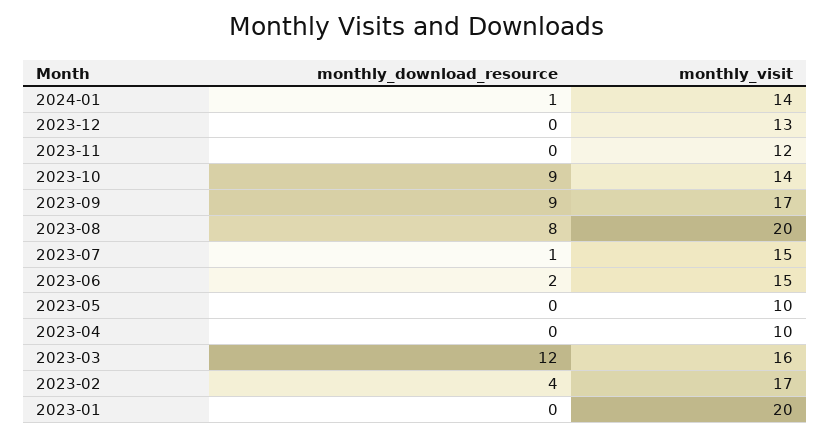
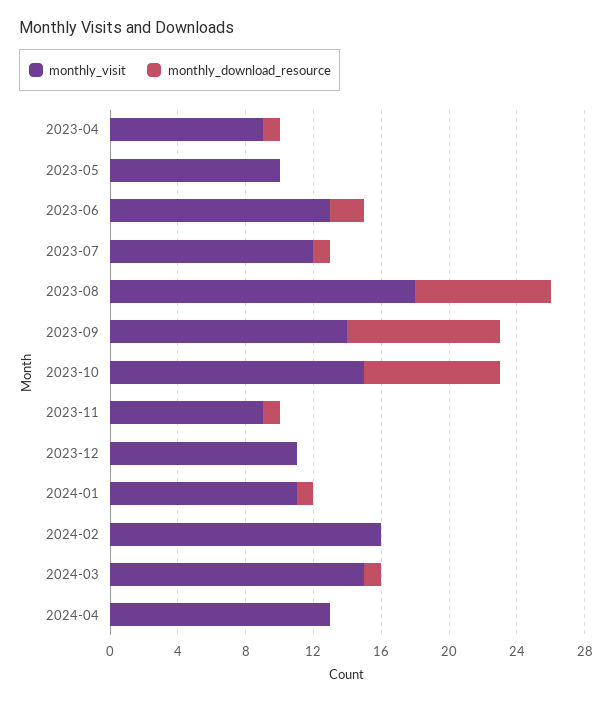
monthly_visit, 2024-01: 14 -> 11
monthly_visit, 2023-12: 13 -> 11
monthly_download_resource, 2023-11: 0 -> 1
monthly_visit, 2023-11: 12 -> 9
monthly_download_resource, 2023-10: 9 -> 8
monthly_visit, 2023-10: 14 -> 15
monthly_visit, 2023-09: 17 -> 14
monthly_visit, 2023-08: 20 -> 18
monthly_visit, 2023-07: 15 -> 12
monthly_visit, 2023-06: 15 -> 13
monthly_download_resource, 2023-04: 0 -> 1
monthly_visit, 2023-04: 10 -> 9
monthly_download_resource, 2023-03: 12 -> none
monthly_visit, 2023-03: 16 -> none
monthly_download_resource, 2023-02: 4 -> none
monthly_visit, 2023-02: 17 -> none
monthly_download_resource, 2023-01: 0 -> none
monthly_visit, 2023-01: 20 -> none
monthly_visit, 2024-02: none -> 16
monthly_download_resource, 2024-02: none -> 0
monthly_visit, 2024-03: none -> 15
monthly_download_resource, 2024-03: none -> 1
monthly_visit, 2024-04: none -> 13
monthly_download_resource, 2024-04: none -> 0

